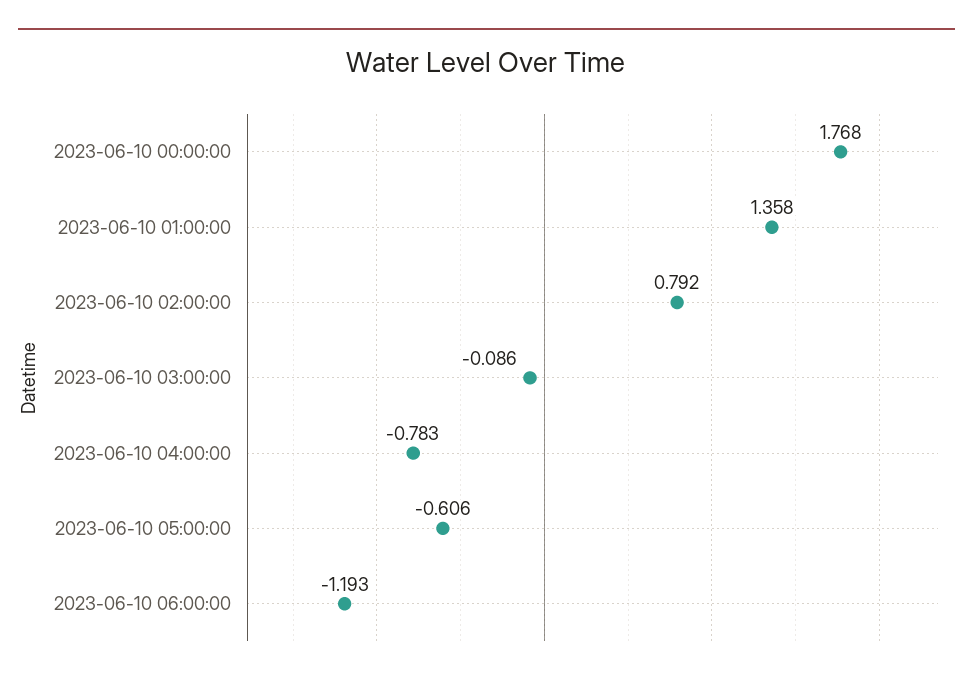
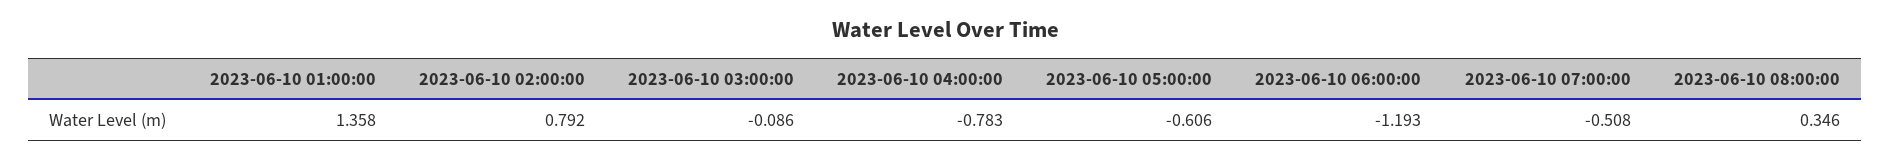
2023-06-10 00:00:00: 1.768 -> none
2023-06-10 07:00:00: none -> -0.508
2023-06-10 08:00:00: none -> 0.346

